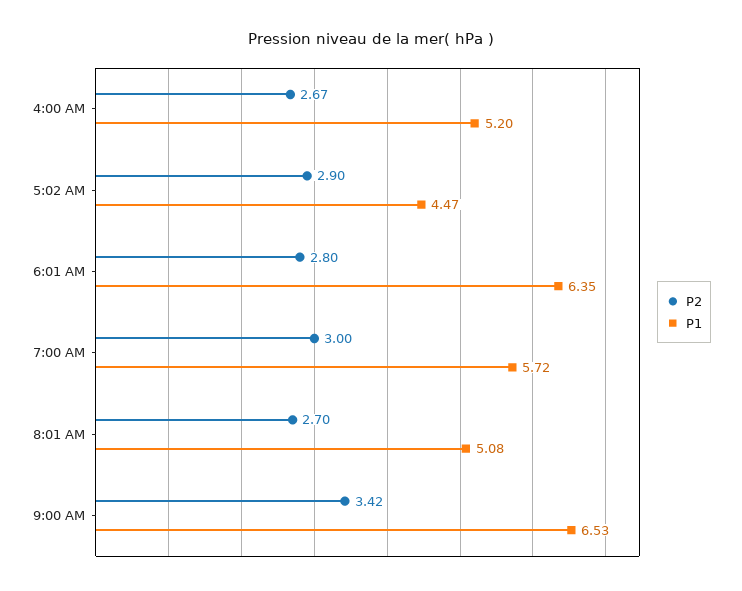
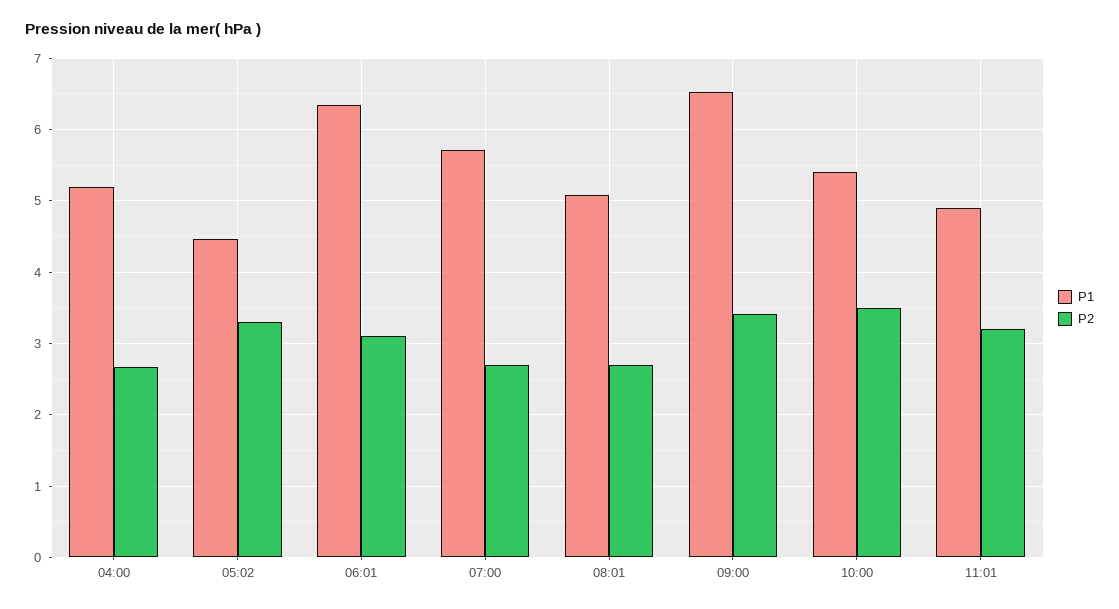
P2, 5:02 AM: 2.9 -> 3.3
P2, 6:01 AM: 2.8 -> 3.1
P2, 7:00 AM: 3 -> 2.7
P1, 10:00: none -> 5.4
P2, 10:00: none -> 3.5
P1, 11:01: none -> 4.9
P2, 11:01: none -> 3.2

